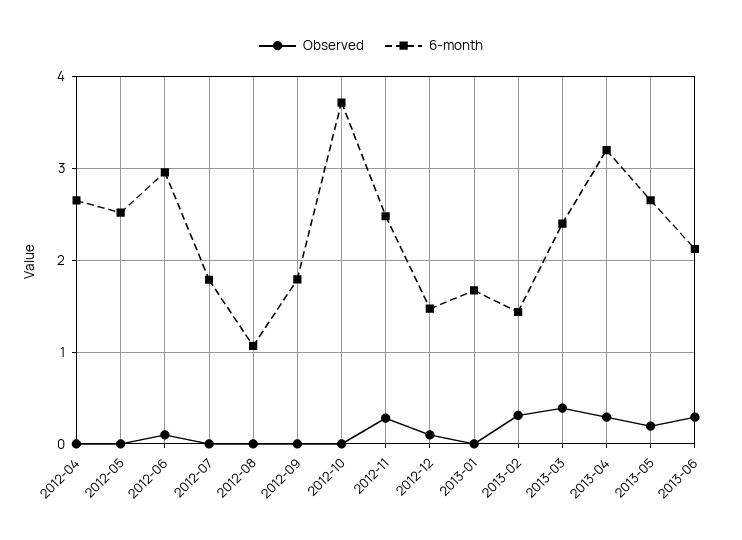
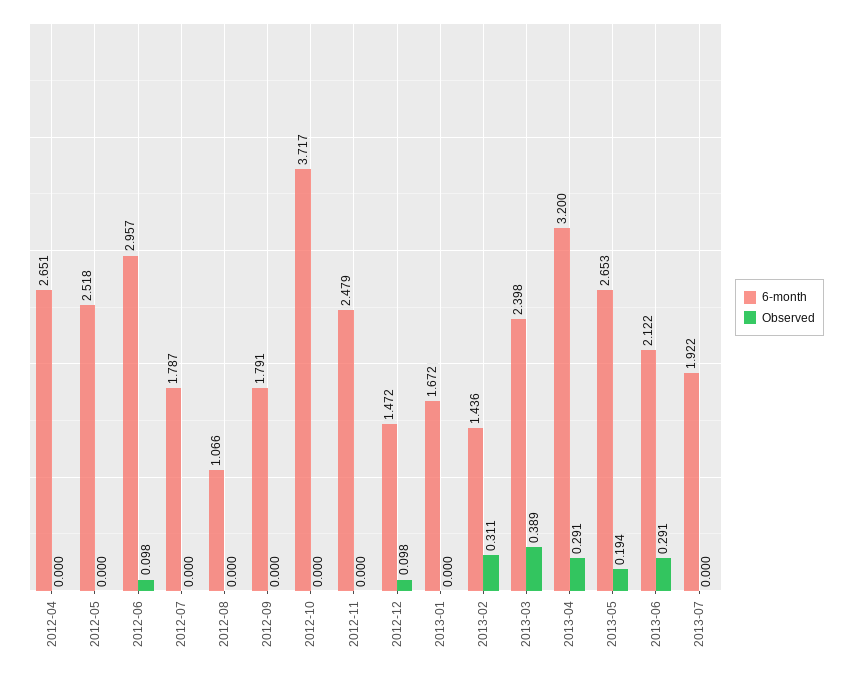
Observed, 2012-11: 0.3 -> 0
6-month, 2013-07: none -> 1.922
Observed, 2013-07: none -> 0

